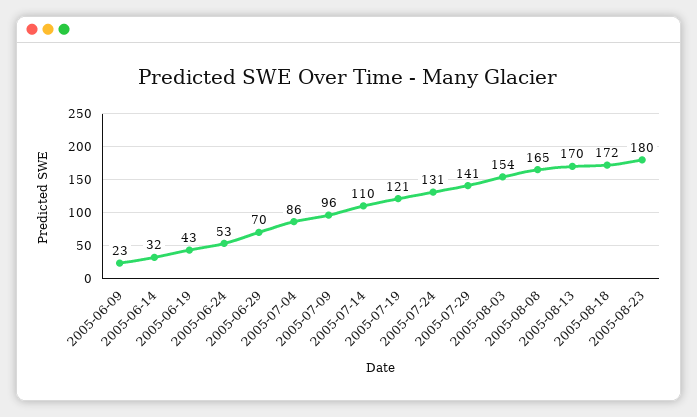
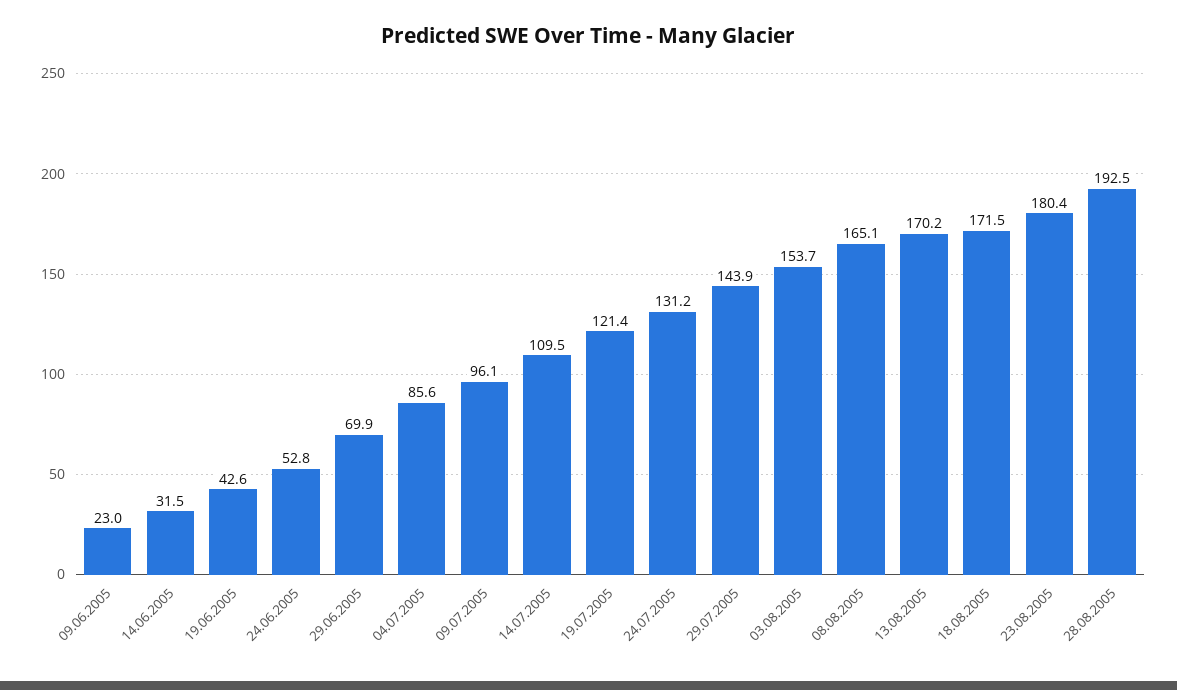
2005-07-29: 141 -> 143.9
28.08.2005: none -> 192.5

